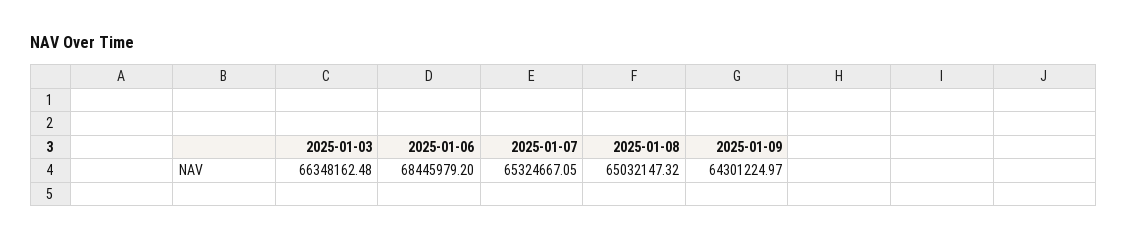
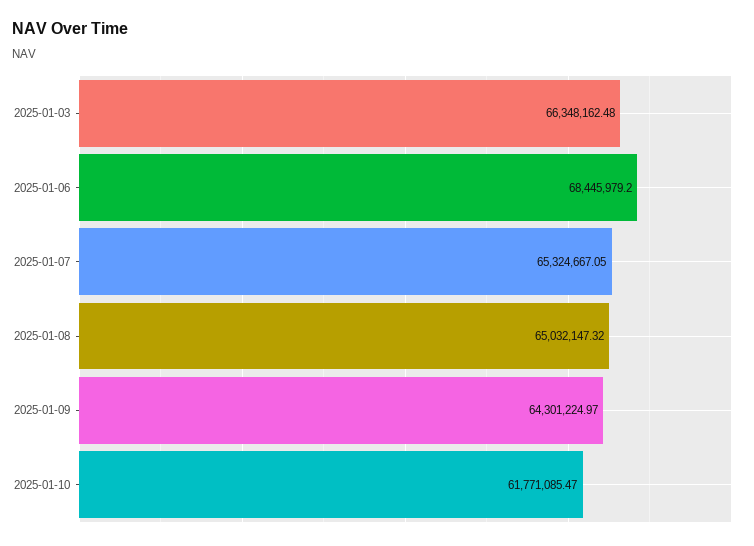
2025-01-10: none -> 61771085.47

